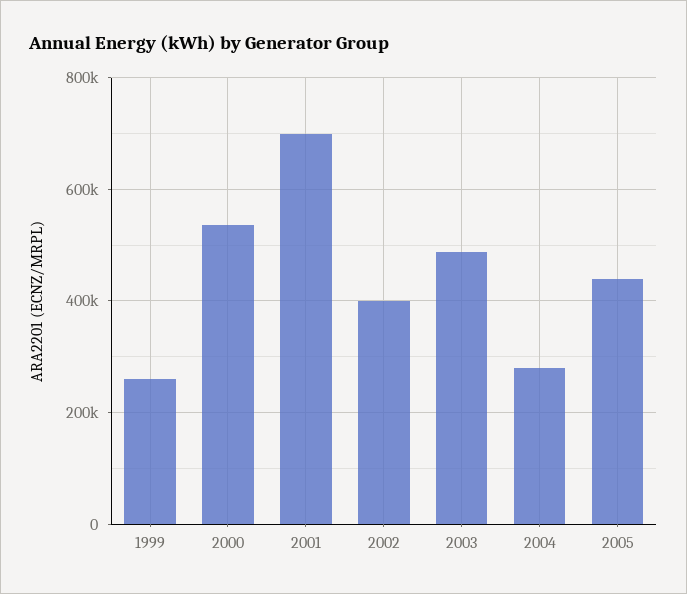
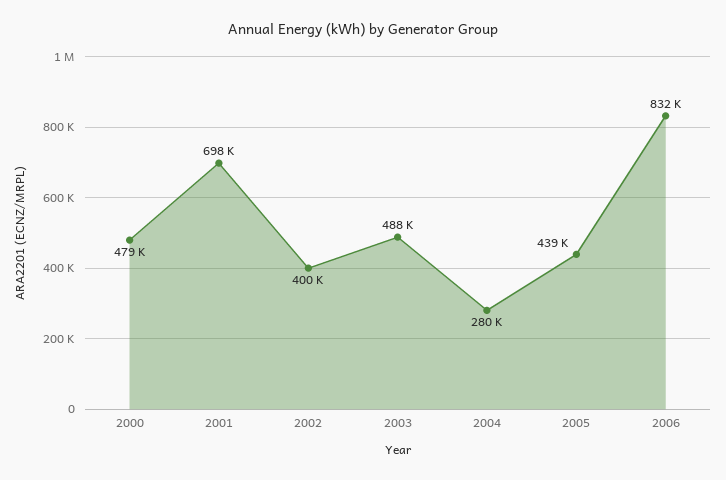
1999: 260000 -> none
2000: 540000 -> 479000
2006: none -> 832000

